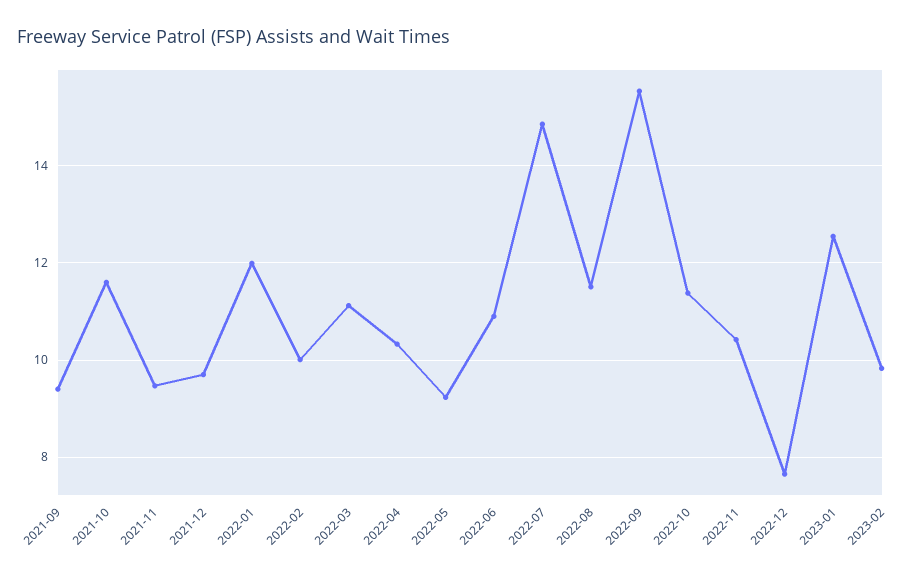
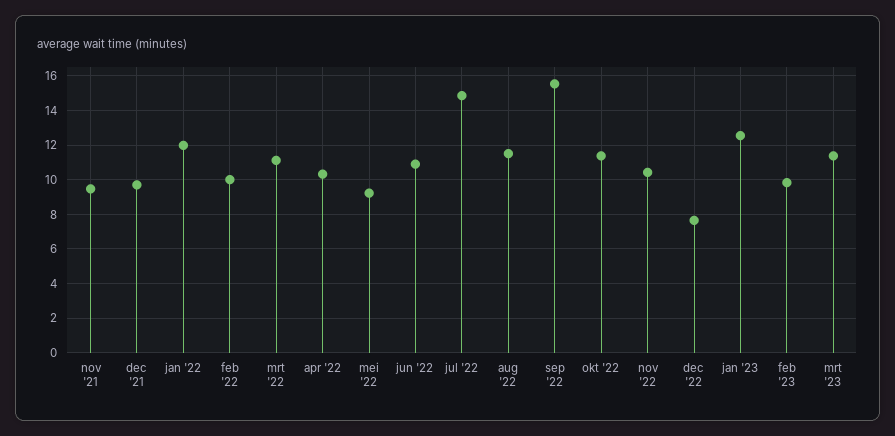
2021-09: 9.4 -> none
2021-10: 11.6 -> none
mrt '23: none -> 11.5

